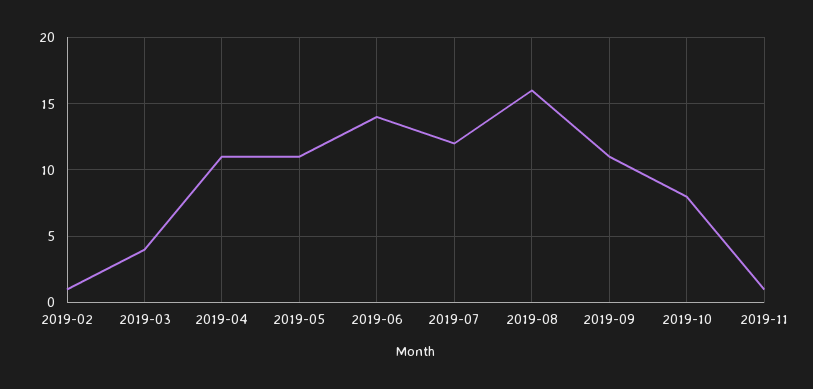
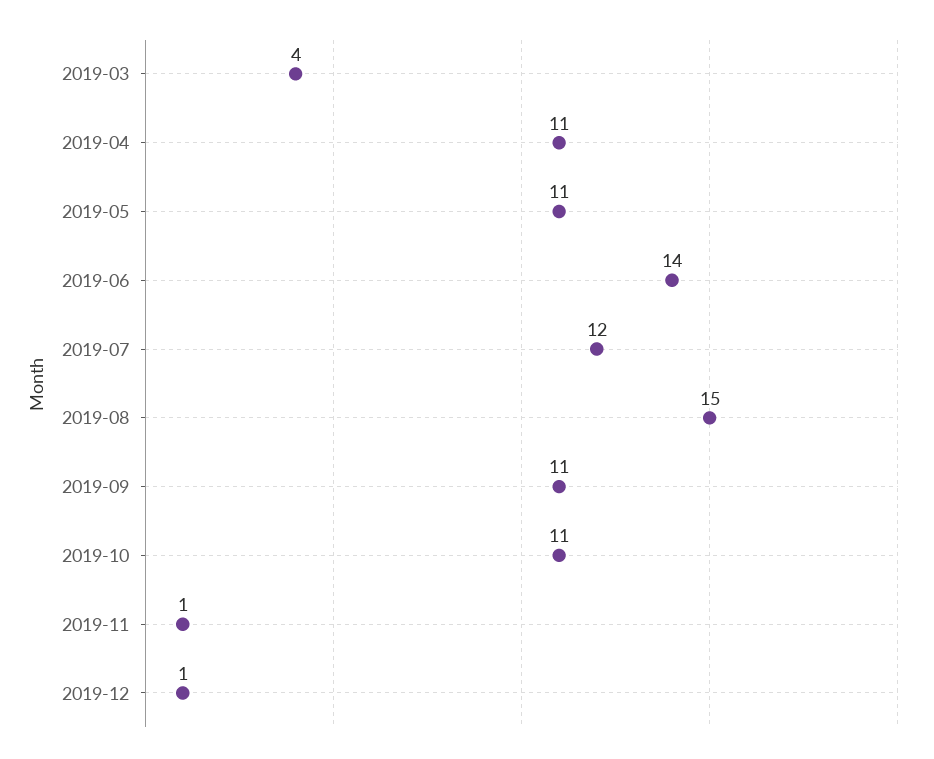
2019-02: 1 -> none
2019-08: 16 -> 15
2019-10: 8 -> 11
2019-12: none -> 1

